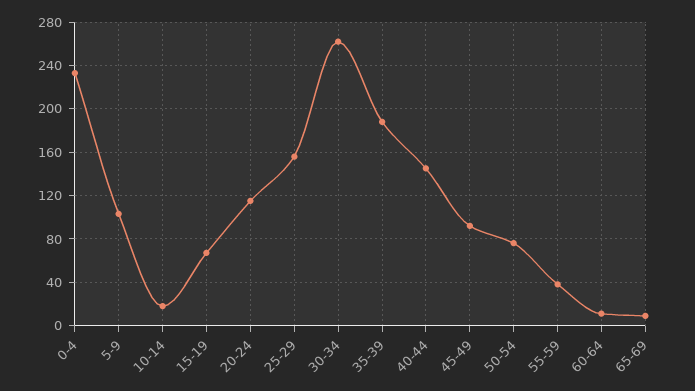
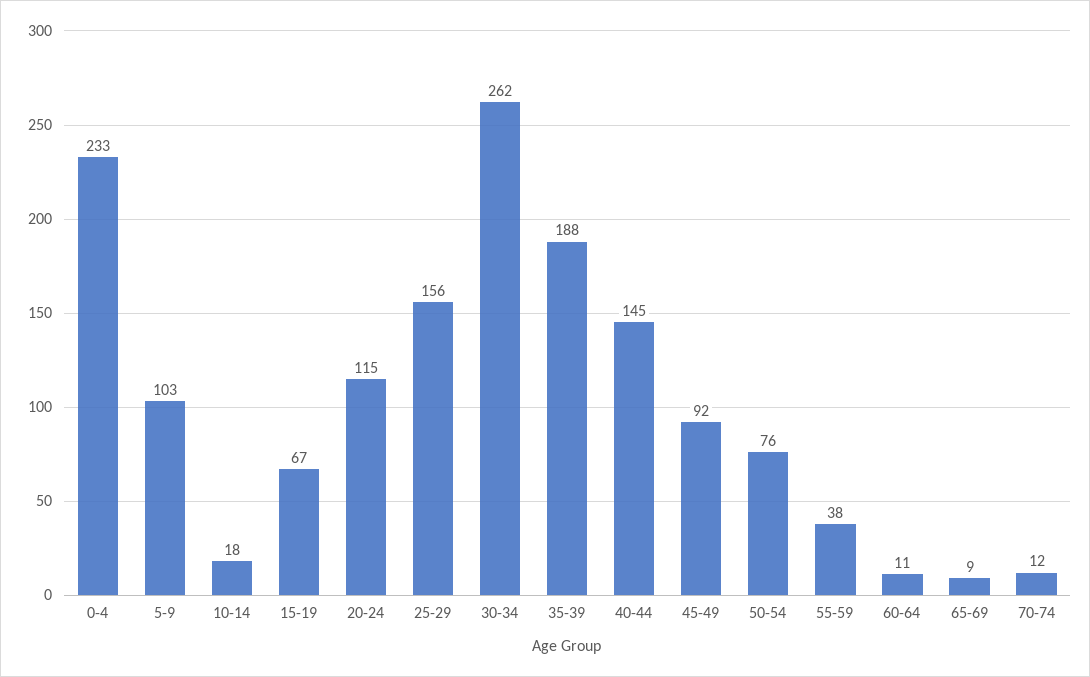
70-74: none -> 12

